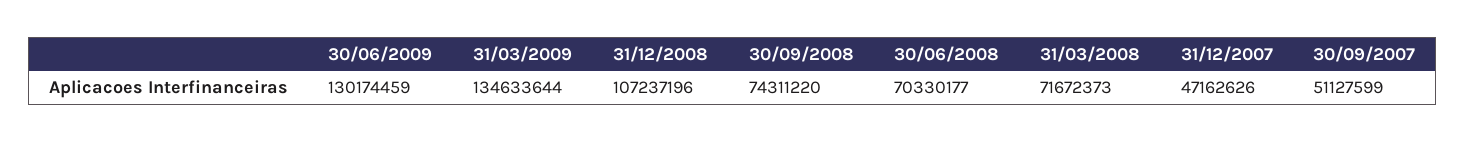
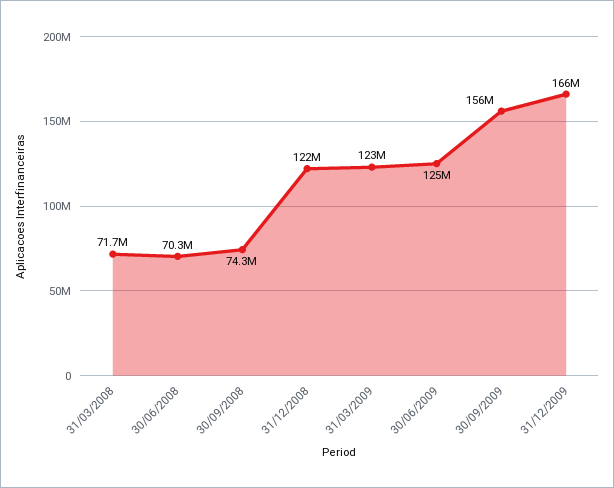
30/06/2009: 130174459 -> 125000000
31/03/2009: 134633644 -> 123000000
31/12/2008: 107237196 -> 122000000
31/12/2007: 47162626 -> none
30/09/2007: 51127599 -> none
30/09/2009: none -> 156000000
31/12/2009: none -> 166000000

